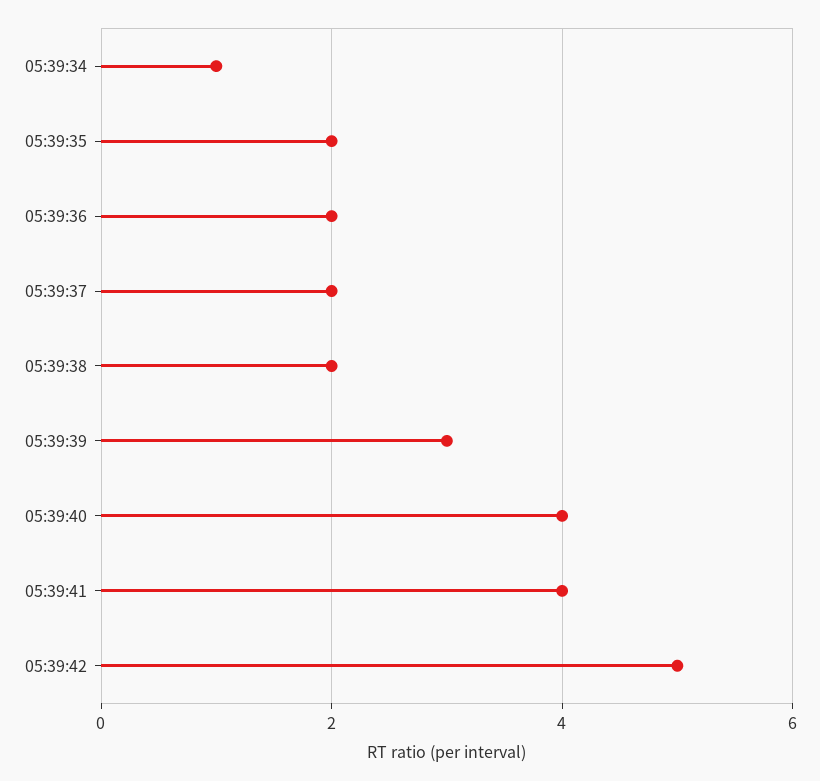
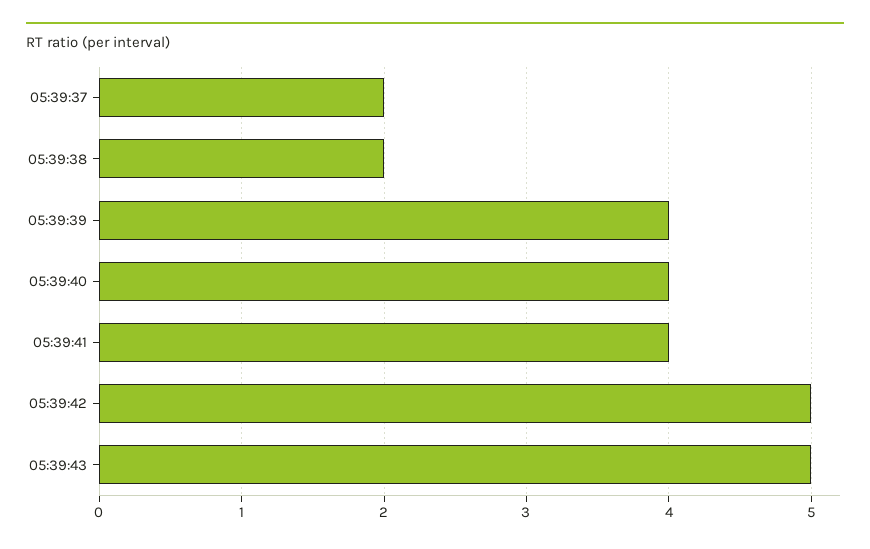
05:39:34: 1 -> none
05:39:35: 2 -> none
05:39:36: 2 -> none
05:39:39: 3 -> 4
05:39:43: none -> 5

